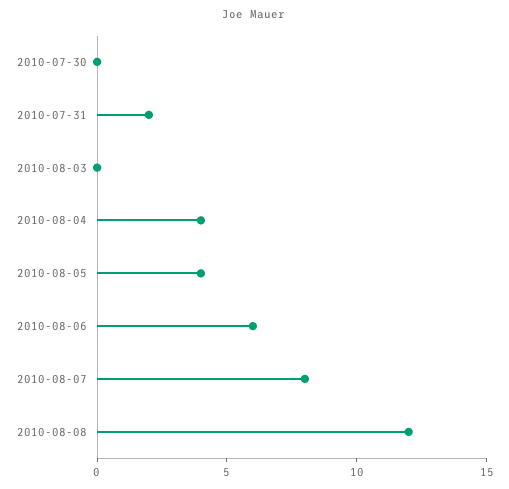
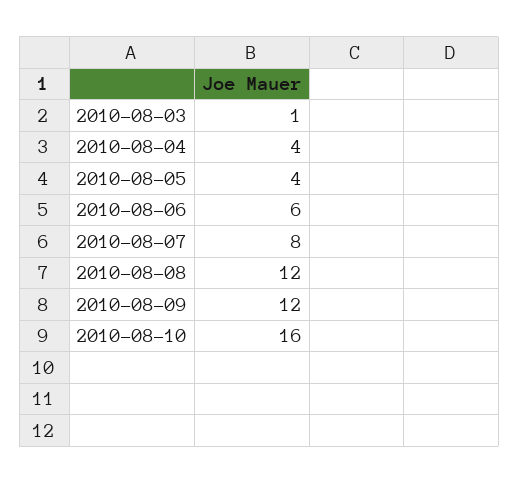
2010-07-30: 0 -> none
2010-07-31: 2 -> none
2010-08-03: 0 -> 1
2010-08-09: none -> 12
2010-08-10: none -> 16

